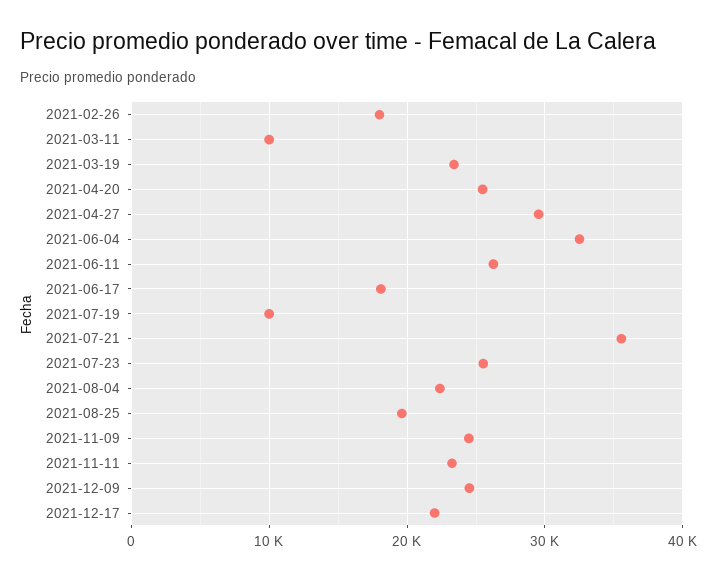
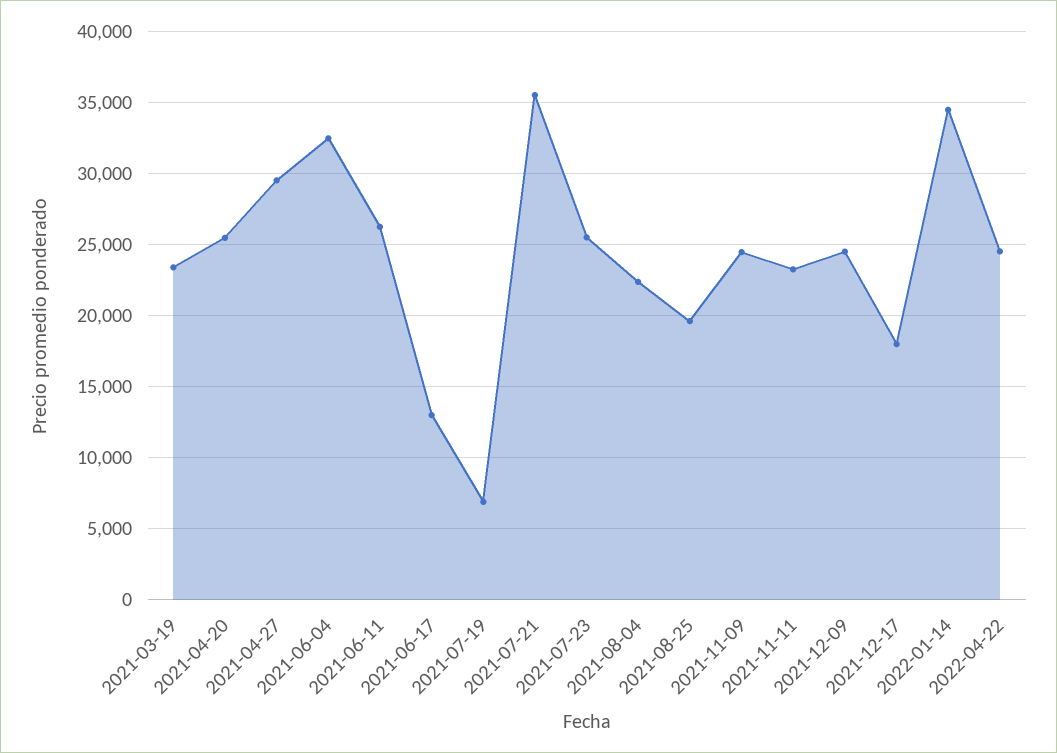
2021-02-26: 18000 -> none
2021-03-11: 10000 -> none
2021-06-17: 18000 -> 13000
2021-07-19: 10000 -> 7000
2021-12-17: 22000 -> 18000
2022-01-14: none -> 34500
2022-04-22: none -> 24500

